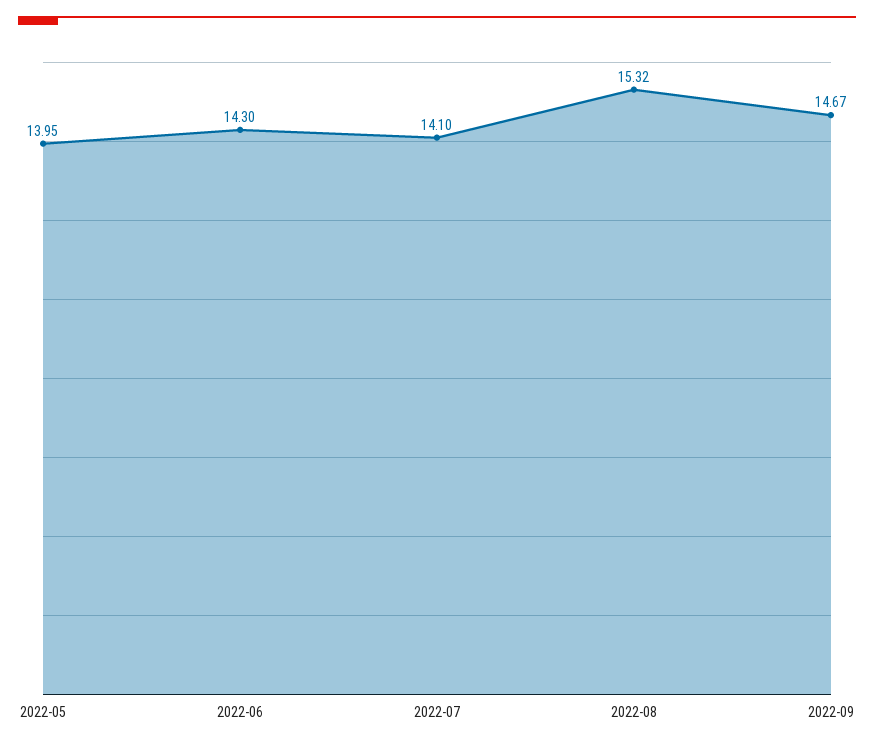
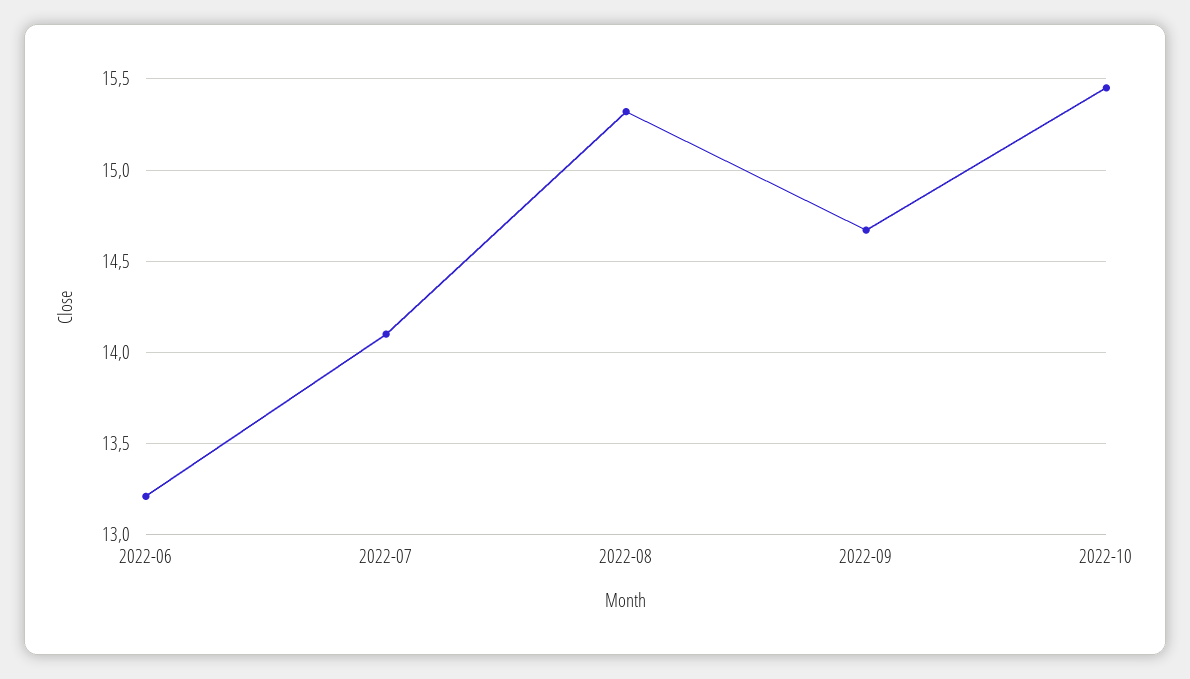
2022-05: 13.95 -> none
2022-06: 14.3 -> 13.2
2022-10: none -> 15.45

